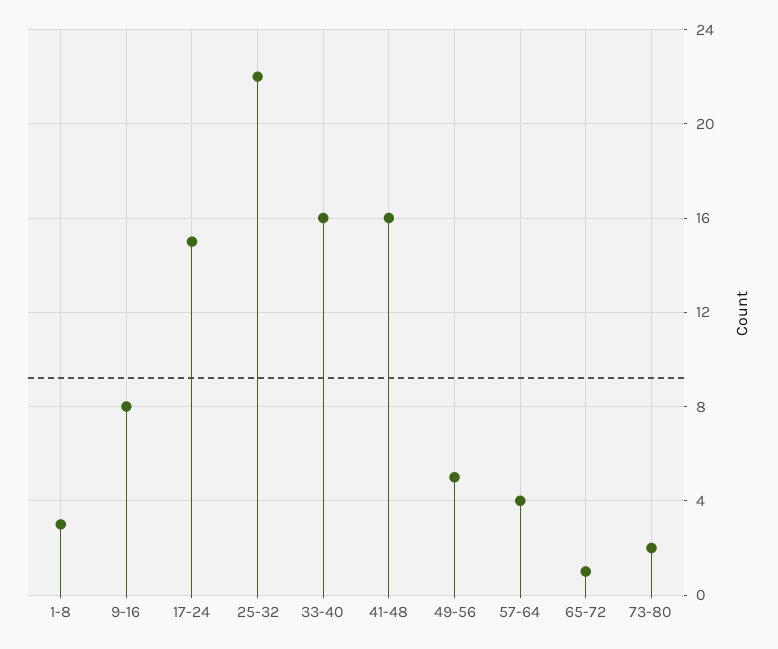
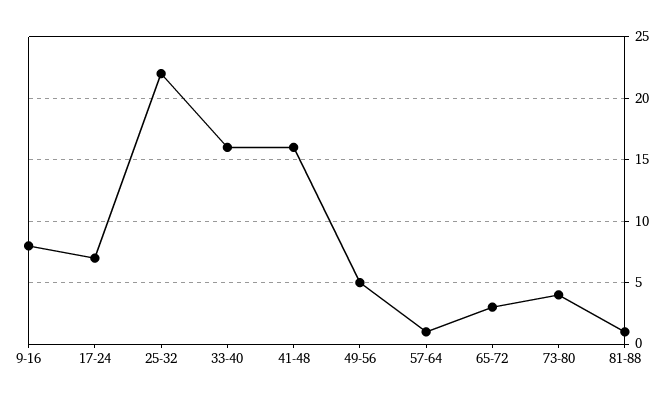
1-8: 3 -> none
17-24: 15 -> 7
57-64: 4 -> 1
65-72: 1 -> 3
73-80: 2 -> 4
81-88: none -> 1

